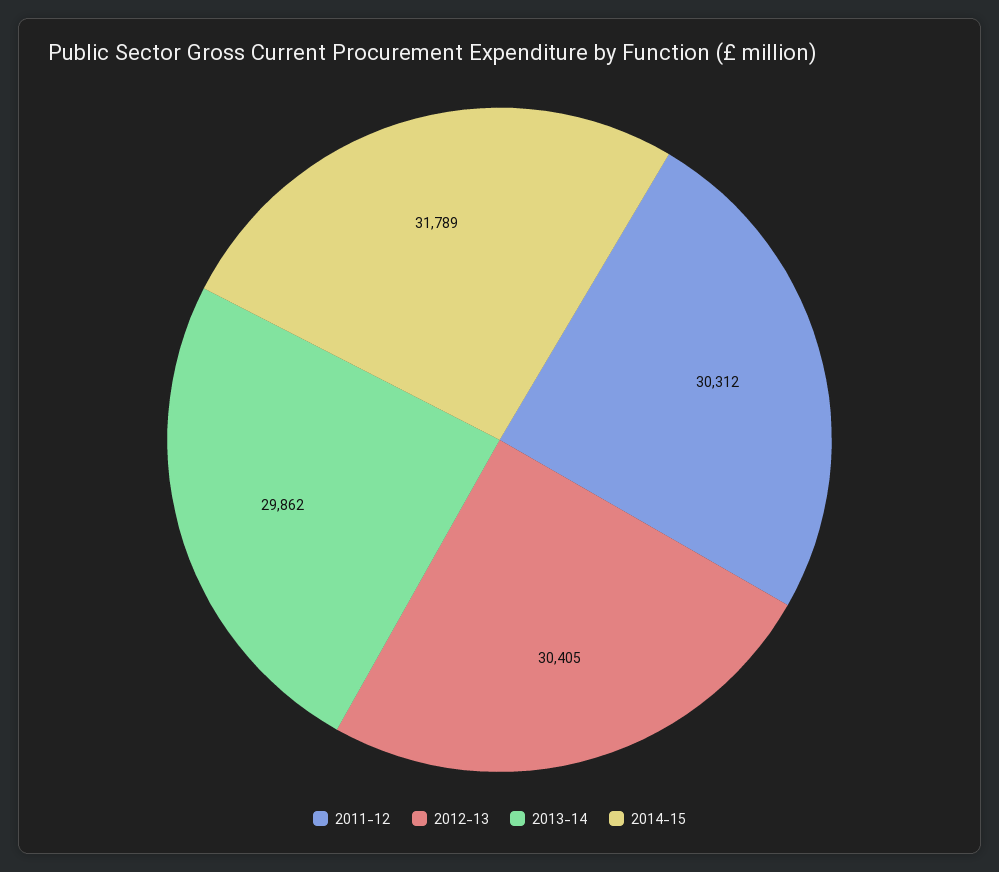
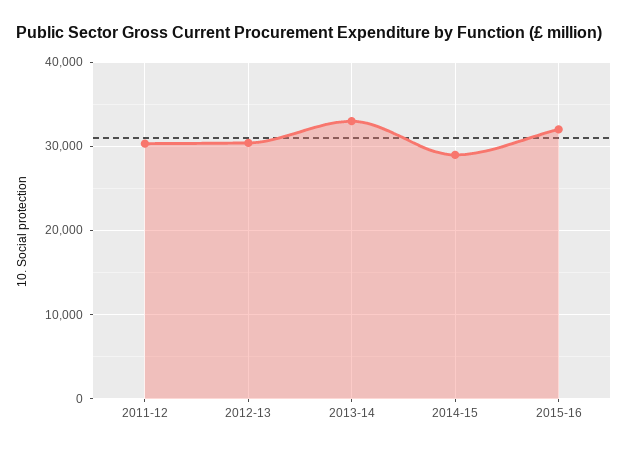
2013-14: 29862 -> 33000
2014-15: 31789 -> 29000
2015-16: none -> 32000

